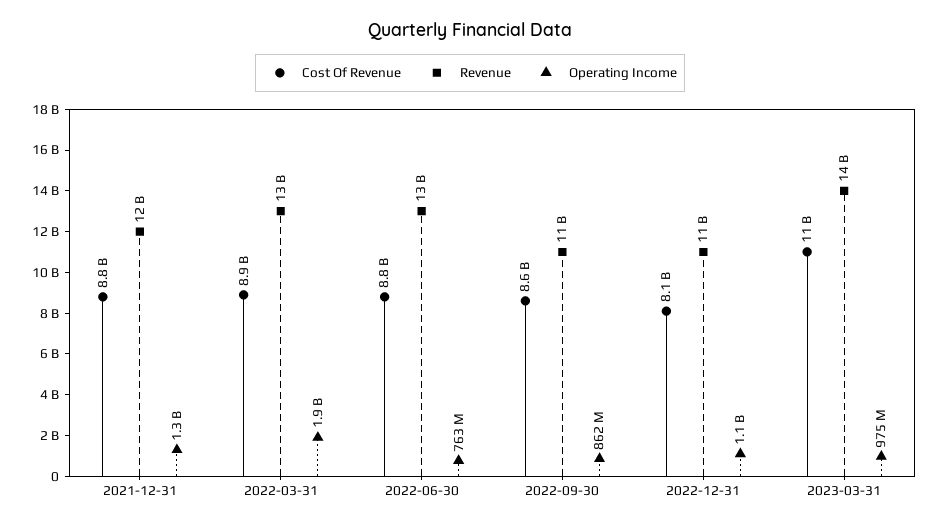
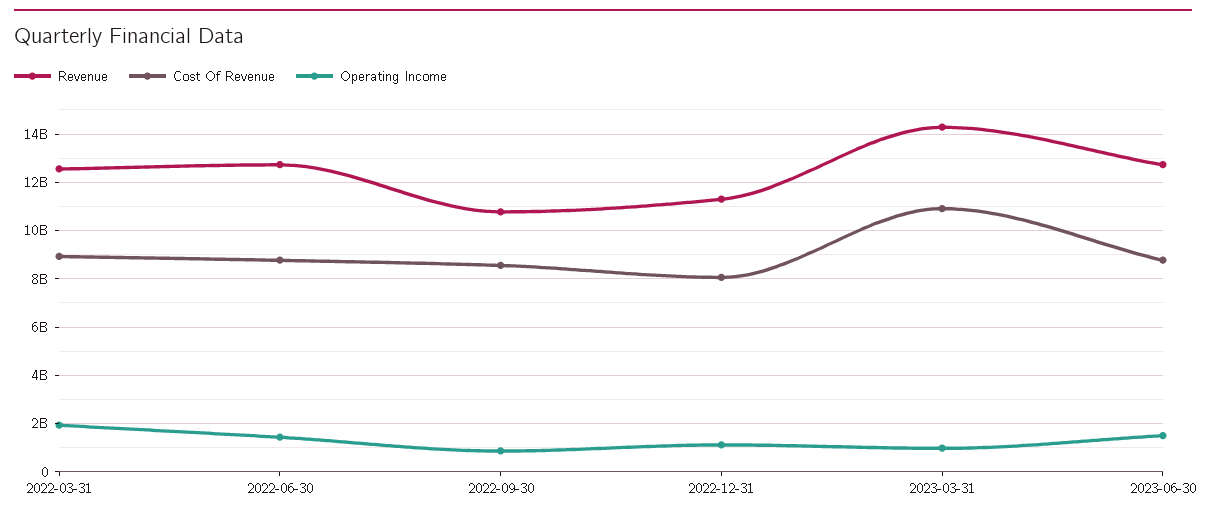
Cost Of Revenue, 2021-12-31: 8800000000 -> none
Revenue, 2021-12-31: 12000000000 -> none
Operating Income, 2021-12-31: 1300000000 -> none
Operating Income, 2022-06-30: 763000000 -> 1500000000
Revenue, 2023-06-30: none -> 12750000000
Cost Of Revenue, 2023-06-30: none -> 8750000000
Operating Income, 2023-06-30: none -> 1500000000

